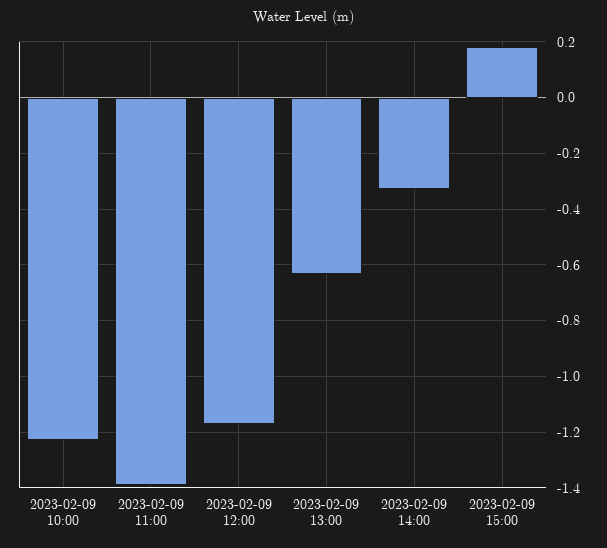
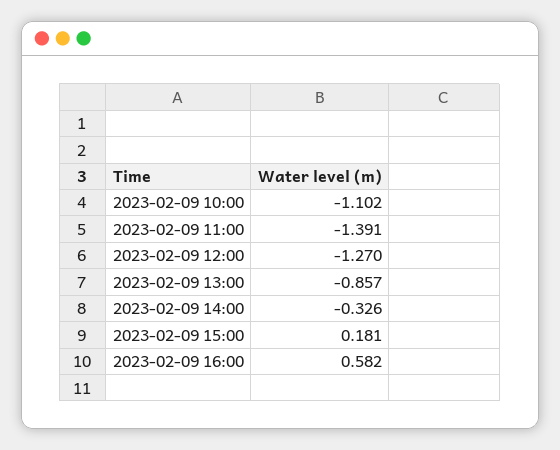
2023-02-09 10:00: -1.225 -> -1.102
2023-02-09 12:00: -1.175 -> -1.27
2023-02-09 13:00: -0.625 -> -0.857
2023-02-09 16:00: none -> 0.582

